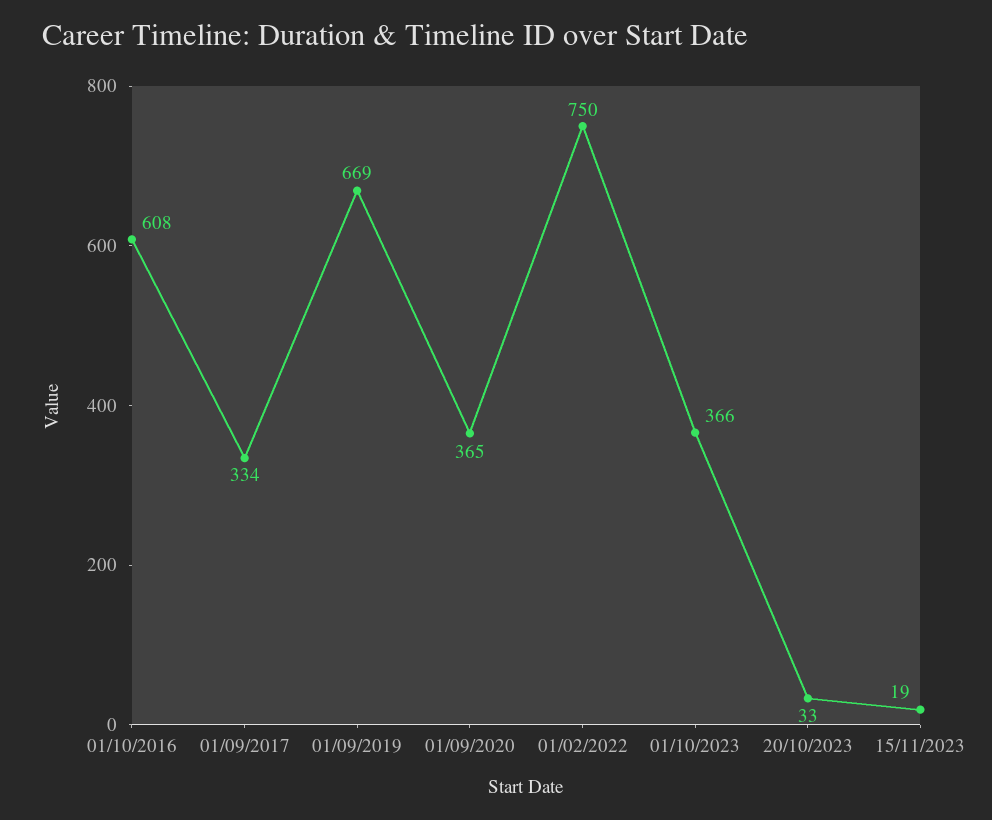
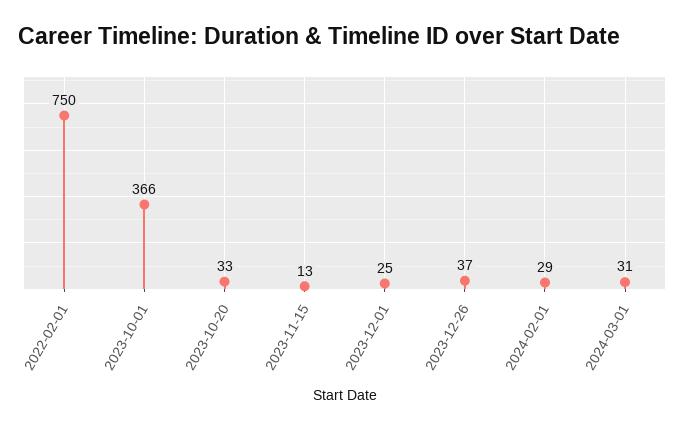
01/10/2016: 608 -> none
01/09/2017: 334 -> none
01/09/2019: 669 -> none
01/09/2020: 365 -> none
15/11/2023: 19 -> 13
2023-12-01: none -> 25
2023-12-26: none -> 37
2024-02-01: none -> 29
2024-03-01: none -> 31

